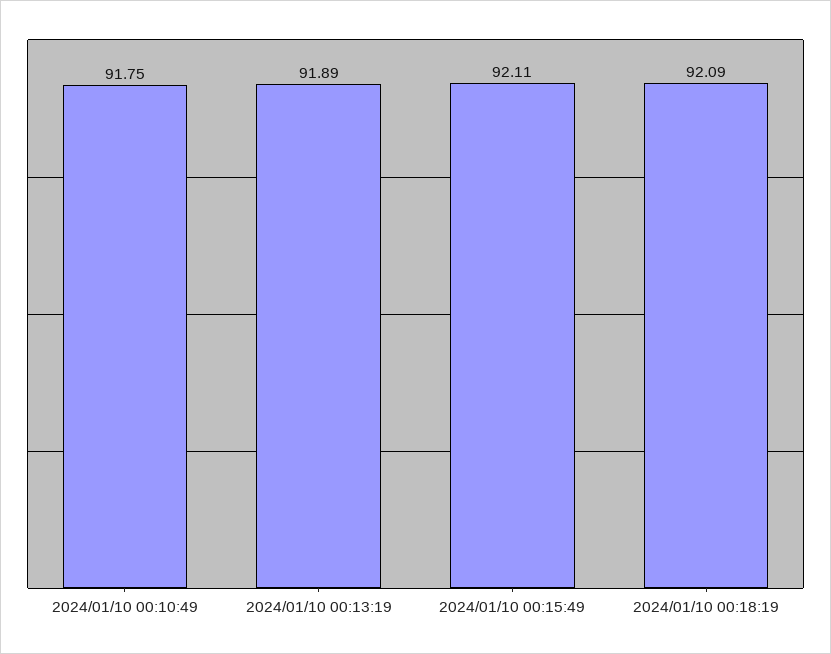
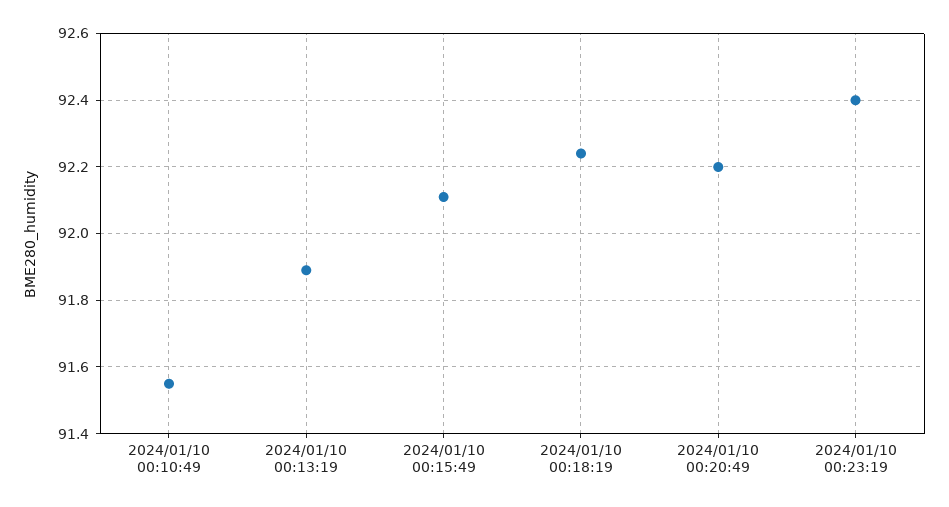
2024/01/10 00:10:49: 91.75 -> 91.55
2024/01/10 00:18:19: 92.09 -> 92.25
2024/01/10 00:20:49: none -> 92.2
2024/01/10 00:23:19: none -> 92.4

